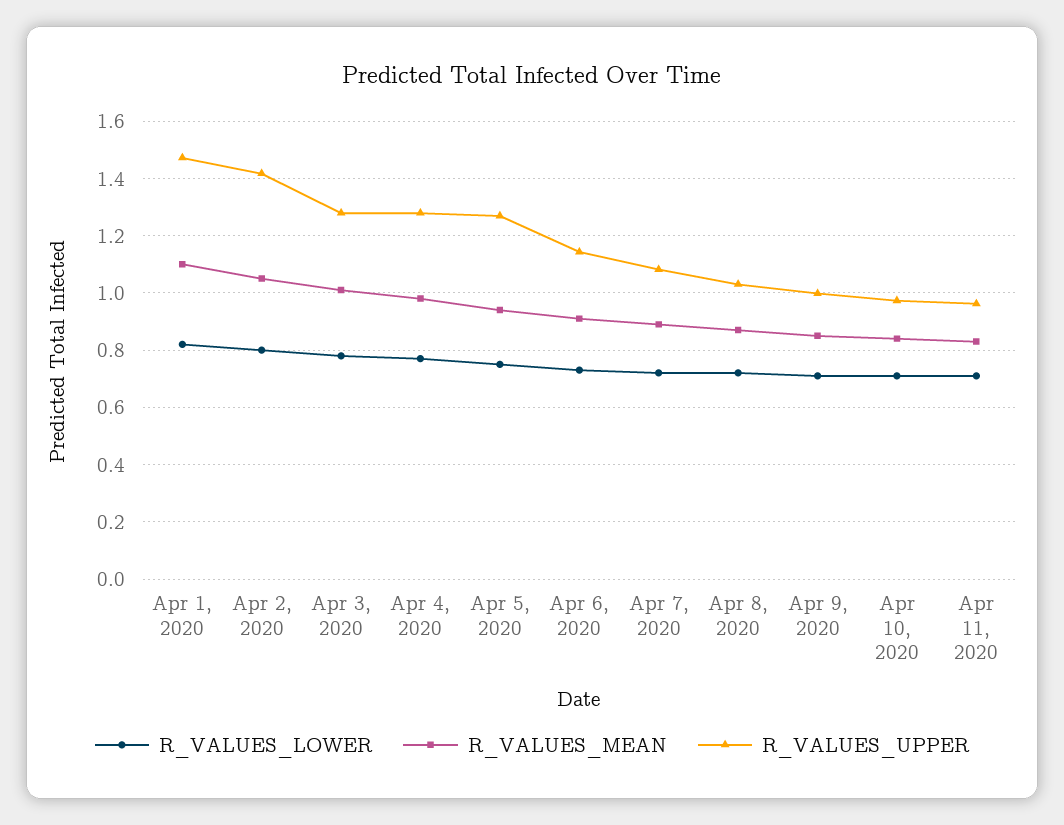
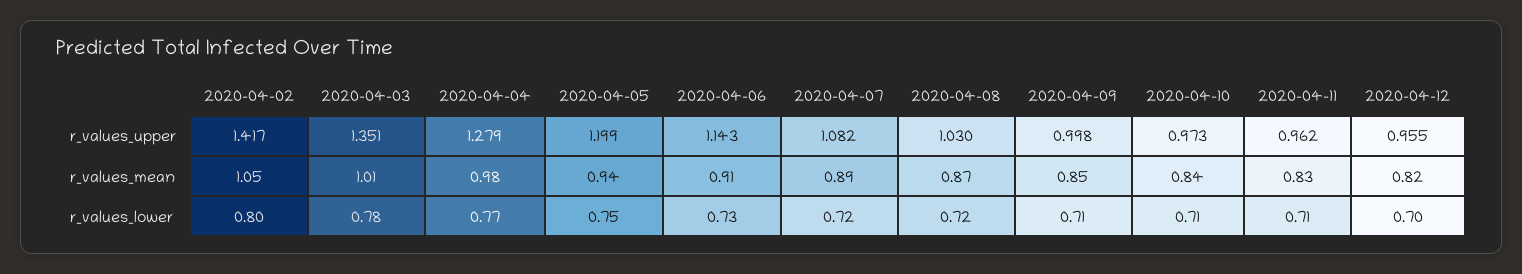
R_VALUES_LOWER, Apr 1, 2020: 0.825 -> none
R_VALUES_MEAN, Apr 1, 2020: 1.1 -> none
R_VALUES_UPPER, Apr 1, 2020: 1.475 -> none
R_VALUES_UPPER, Apr 3, 2020: 1.275 -> 1.351
R_VALUES_UPPER, Apr 5, 2020: 1.275 -> 1.199
R_VALUES_UPPER, 2020-04-12: none -> 0.955
R_VALUES_MEAN, 2020-04-12: none -> 0.82
R_VALUES_LOWER, 2020-04-12: none -> 0.7

